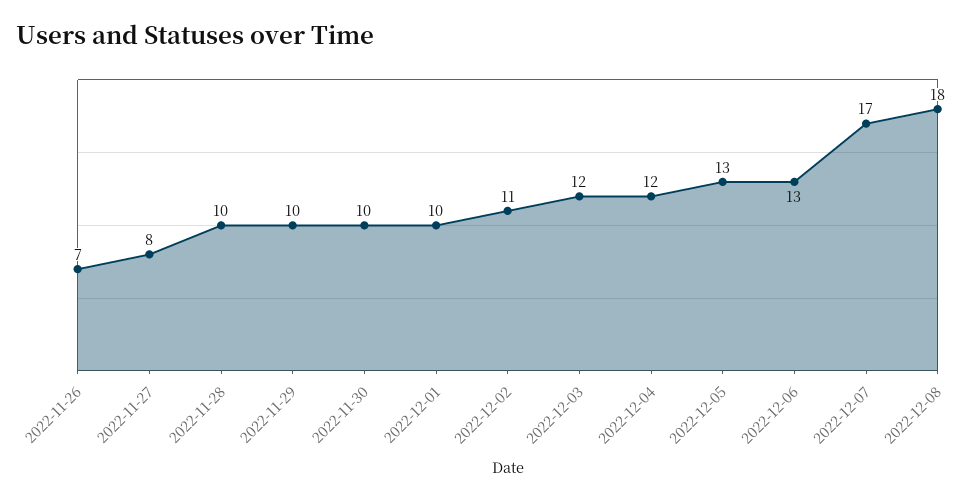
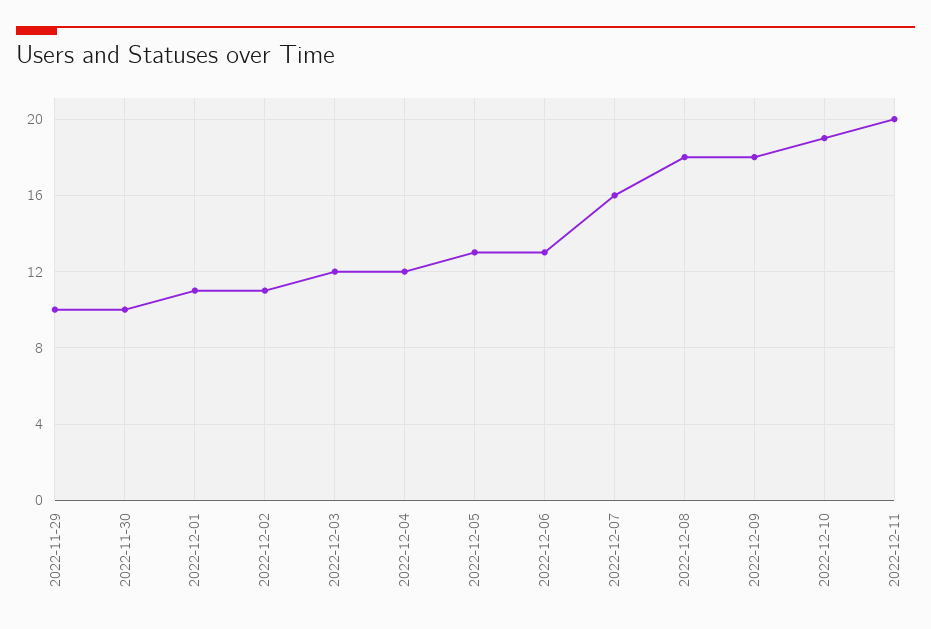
2022-11-26: 7 -> none
2022-11-27: 8 -> none
2022-11-28: 10 -> none
2022-12-01: 10 -> 11
2022-12-07: 17 -> 16
2022-12-09: none -> 18
2022-12-10: none -> 19
2022-12-11: none -> 20

